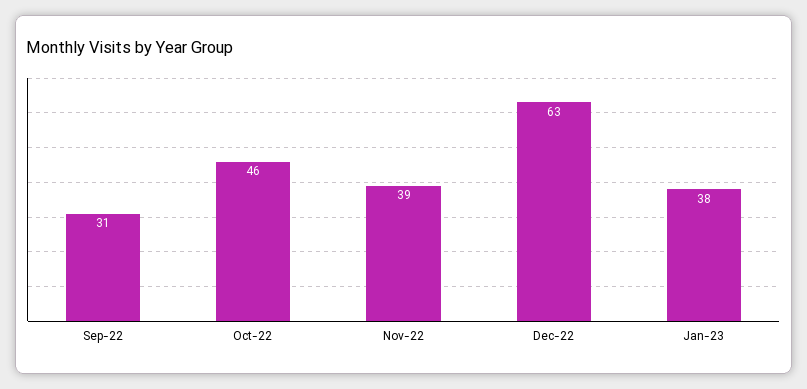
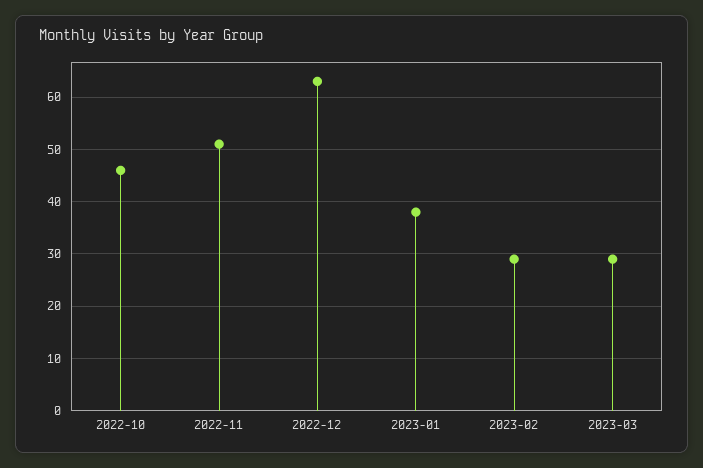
Sep-22: 31 -> none
Nov-22: 39 -> 50
2023-02: none -> 30
2023-03: none -> 30

